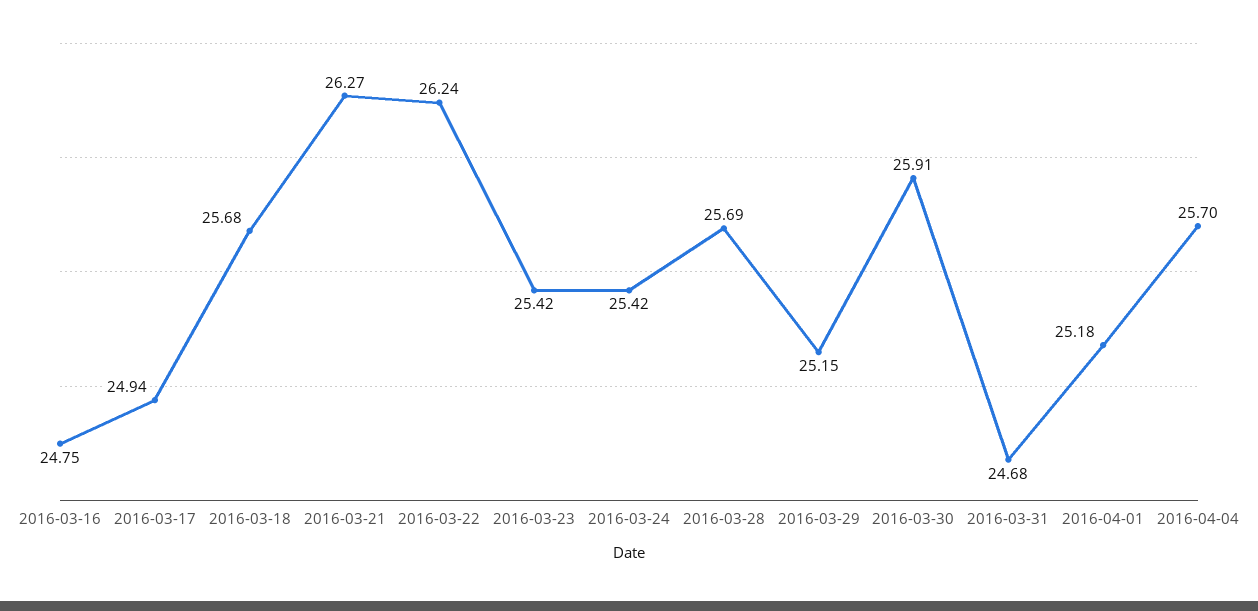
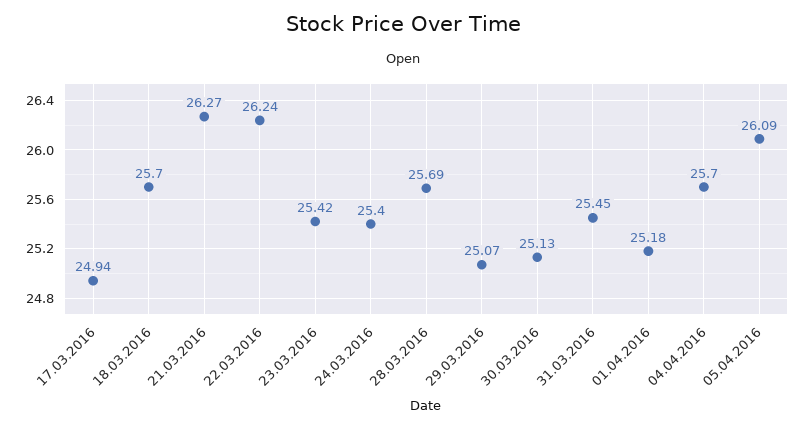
2016-03-16: 24.75 -> none
2016-03-18: 25.68 -> 25.7
2016-03-24: 25.42 -> 25.4
2016-03-29: 25.15 -> 25.07
2016-03-30: 25.91 -> 25.13
2016-03-31: 24.68 -> 25.45
05.04.2016: none -> 26.09

